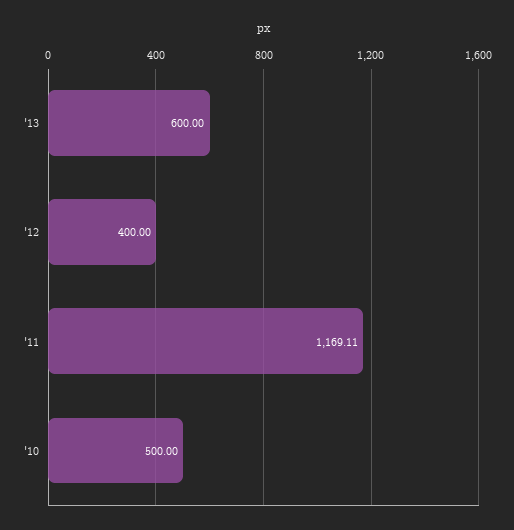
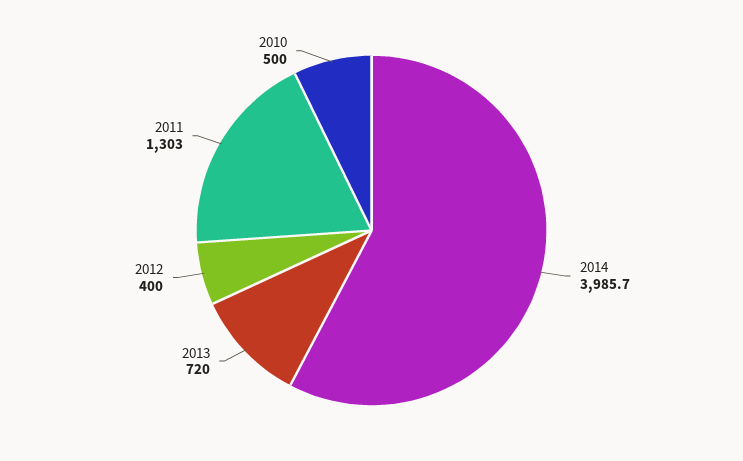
'13: 600 -> 720
'11: 1169.11 -> 1303
2014: none -> 3985.7

